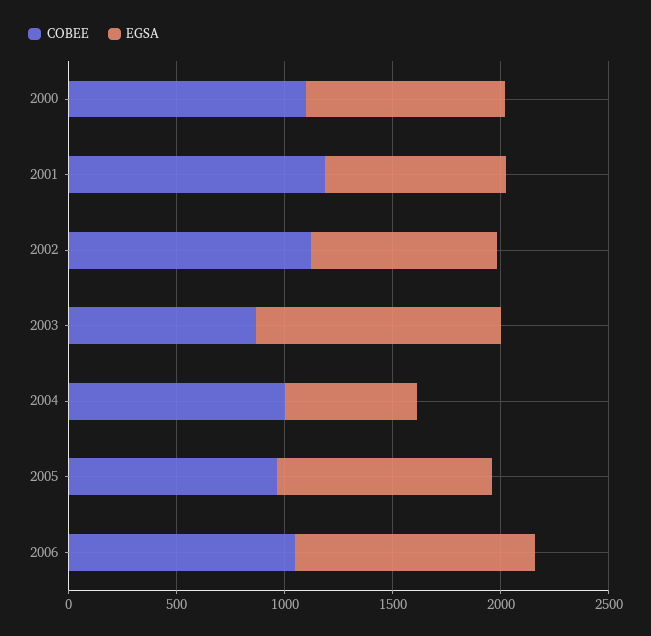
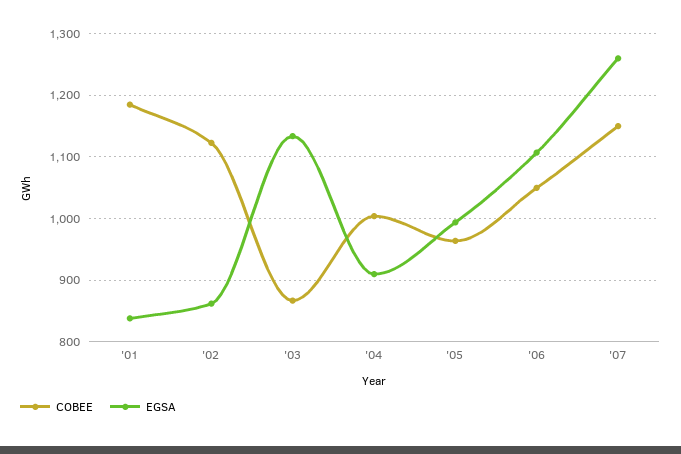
COBEE, 2000: 1100 -> none
EGSA, 2000: 900 -> none
EGSA, 2004: 600 -> 910
COBEE, '07: none -> 1150
EGSA, '07: none -> 1260

